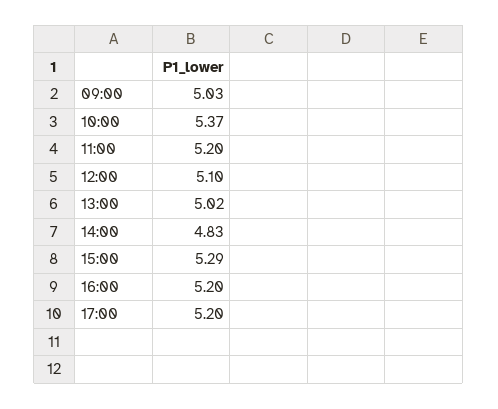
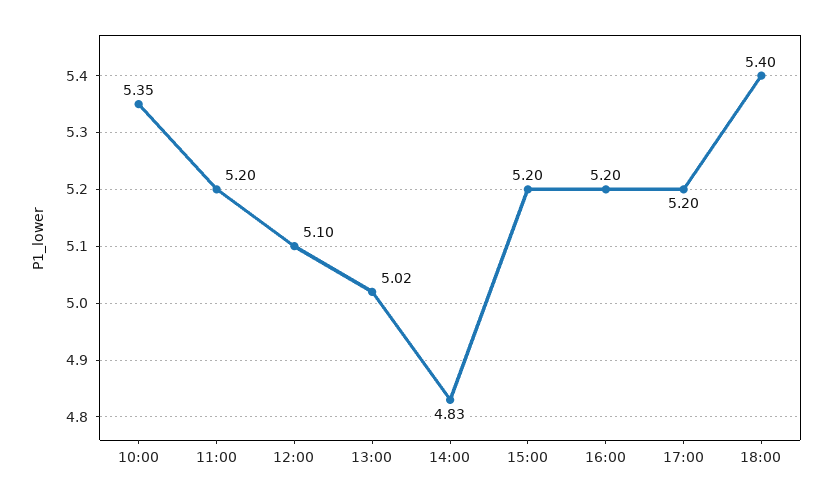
09:00: 5.03 -> none
10:00: 5.37 -> 5.35
15:00: 5.29 -> 5.2
18:00: none -> 5.4

